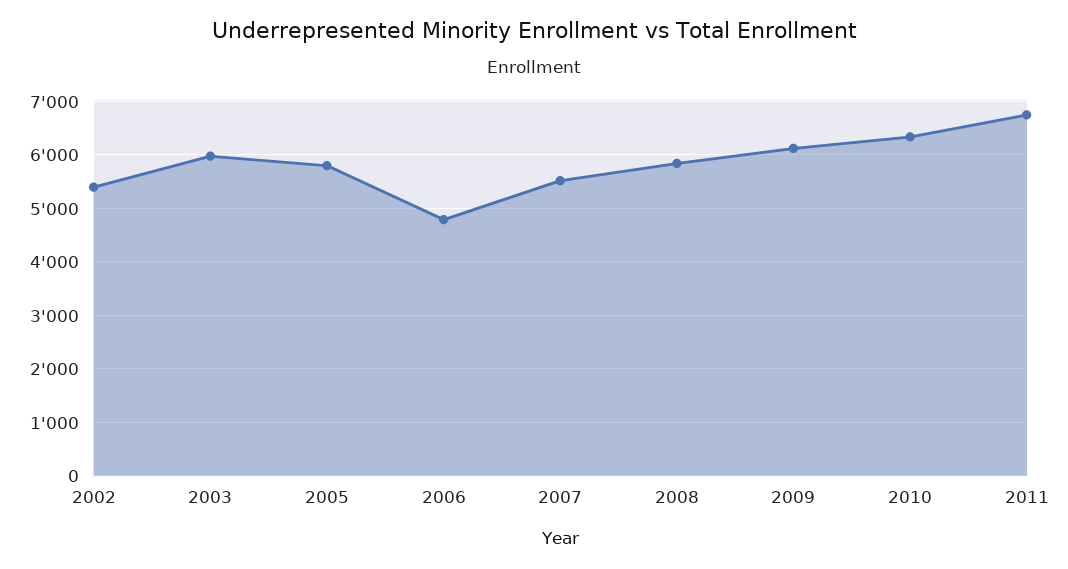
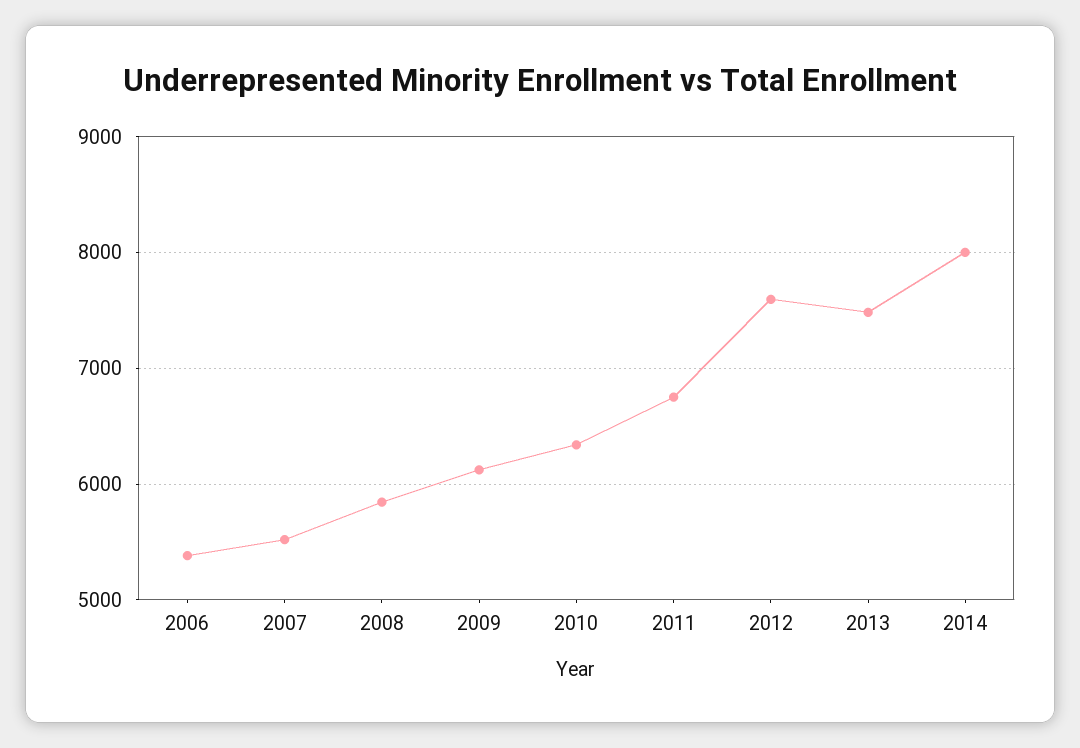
2002: 5400 -> none
2003: 6000 -> none
2005: 5800 -> none
2006: 4800 -> 5400
2012: none -> 7600
2013: none -> 7500
2014: none -> 8000

